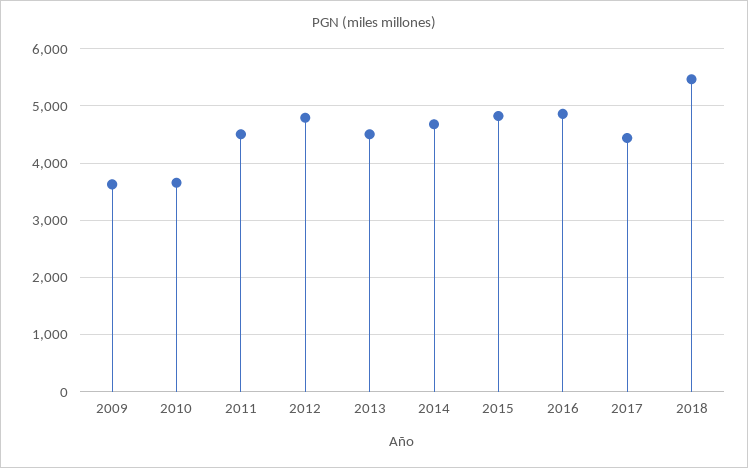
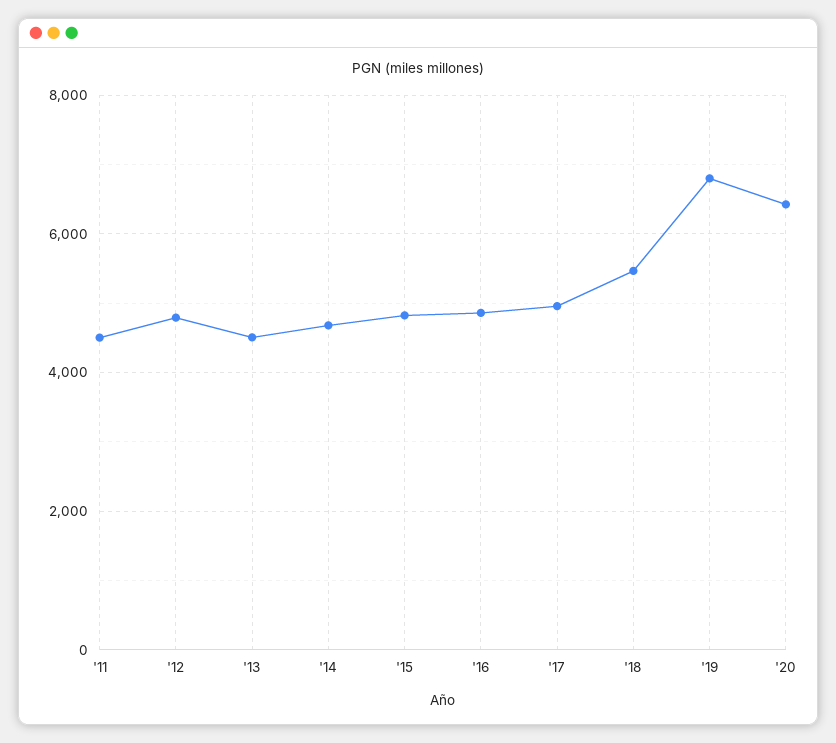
2009: 3600 -> none
2010: 3600 -> none
2017: 4400 -> 5000
'19: none -> 6800
'20: none -> 6400

